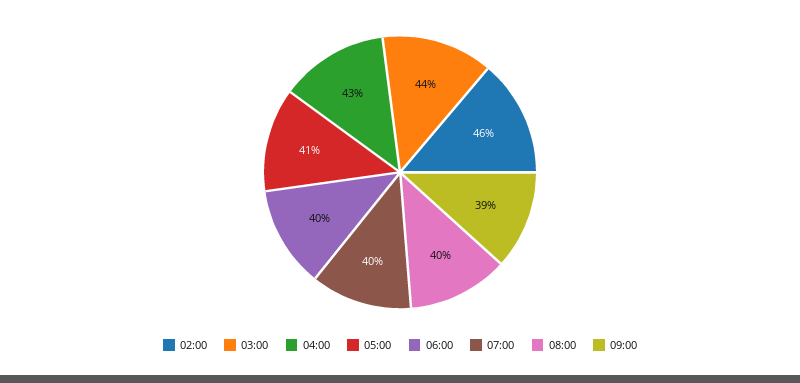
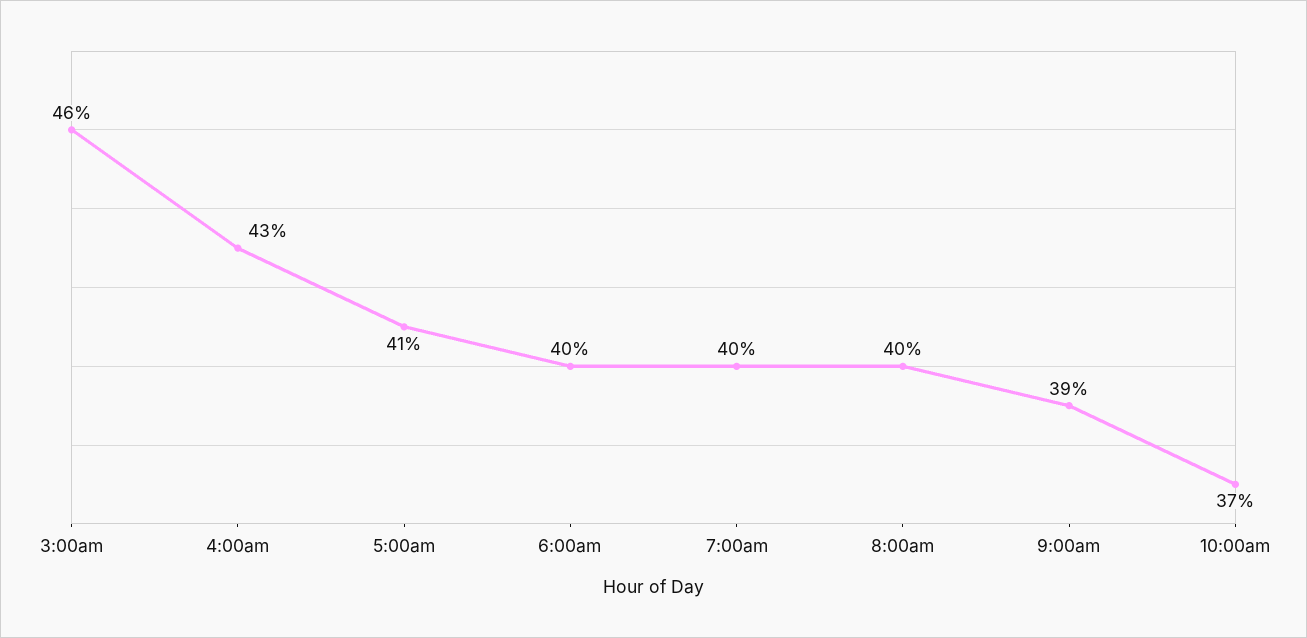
02:00: 46 -> none
03:00: 44 -> 46
10:00am: none -> 37

